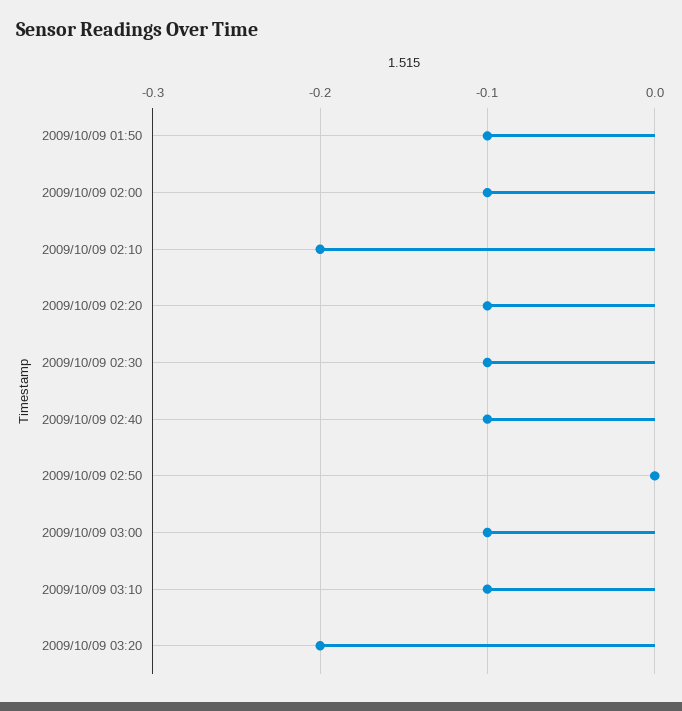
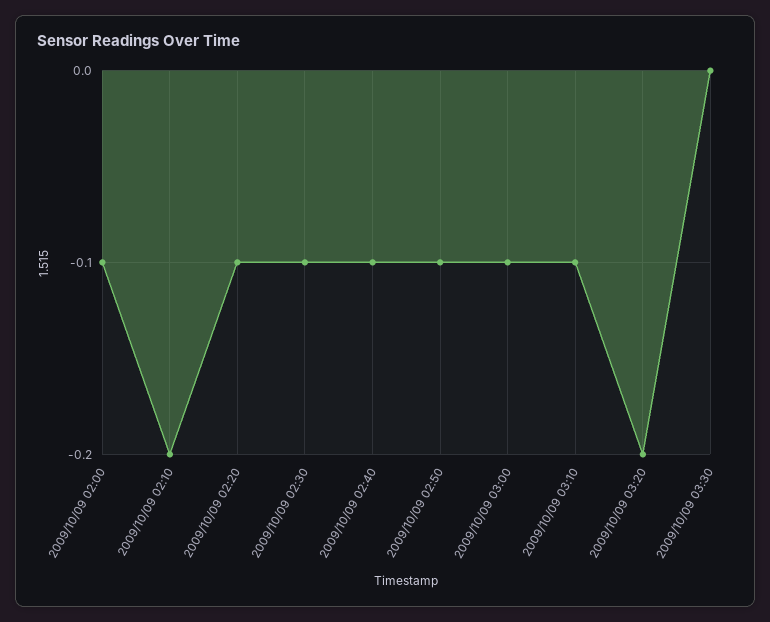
2009/10/09 01:50: -0.1 -> none
2009/10/09 02:50: 0 -> -0.1
2009/10/09 03:30: none -> 0

